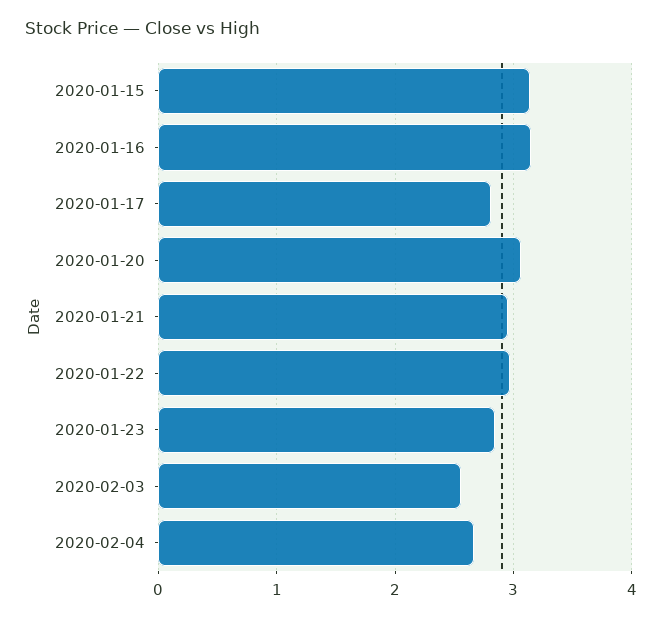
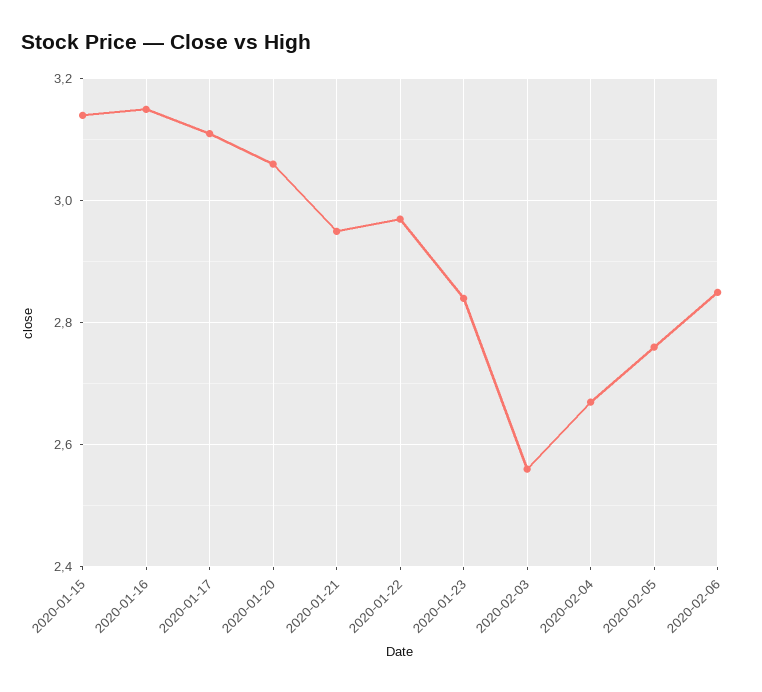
2020-01-17: 2.8 -> 3.1
2020-02-05: none -> 2.75
2020-02-06: none -> 2.85

